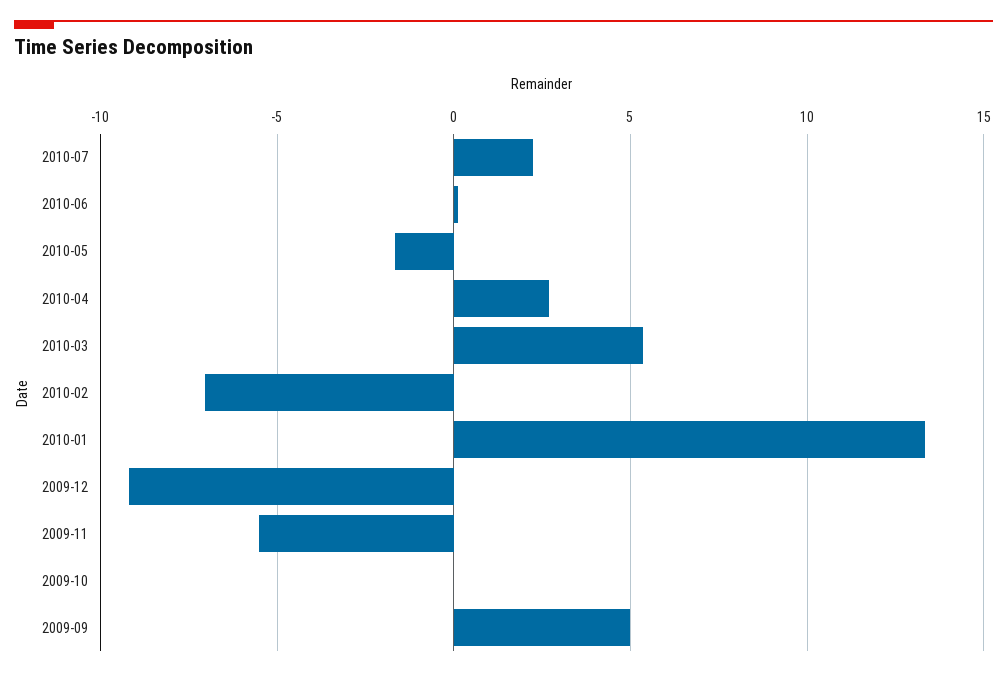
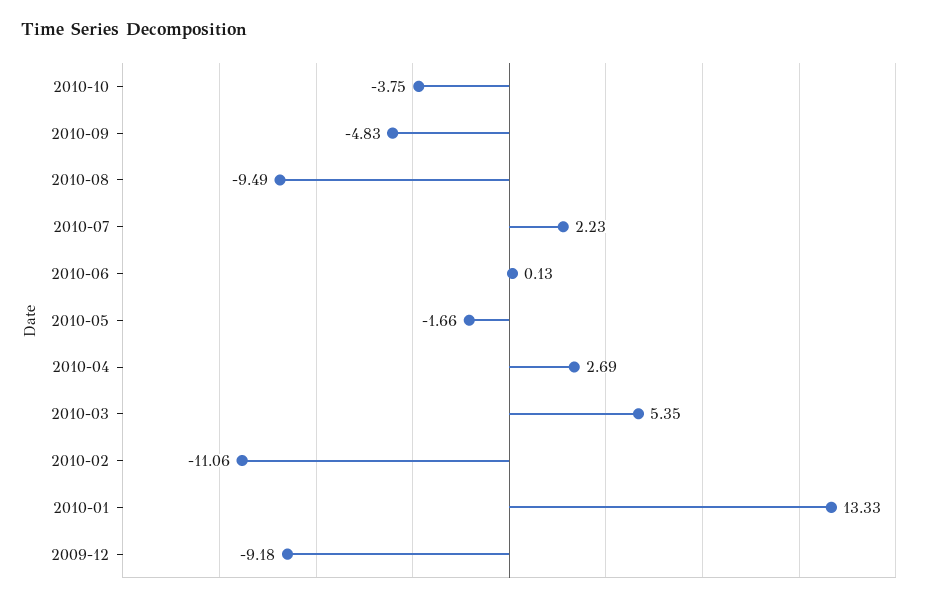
2010-02: -7 -> -11.06
2009-11: -5.5 -> none
2009-10: 0 -> none
2009-09: 5 -> none
2010-10: none -> -3.75
2010-09: none -> -4.83
2010-08: none -> -9.49

